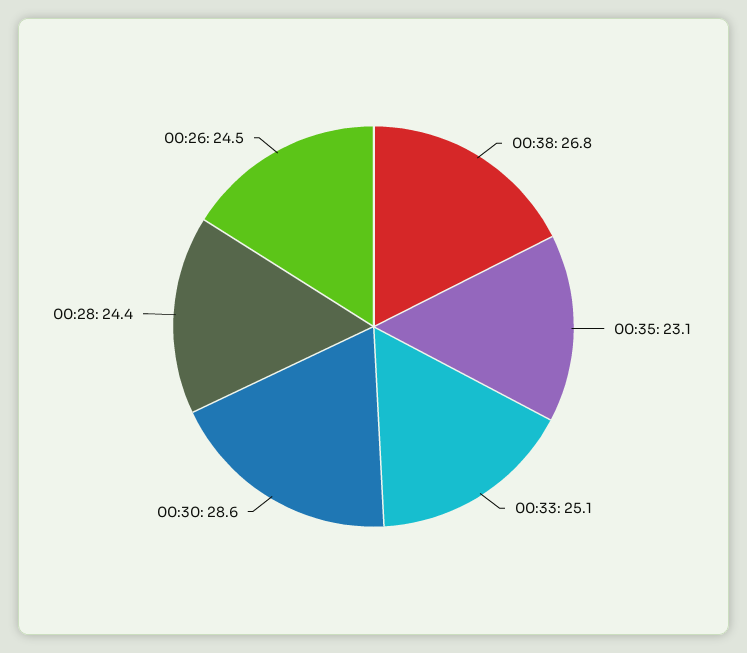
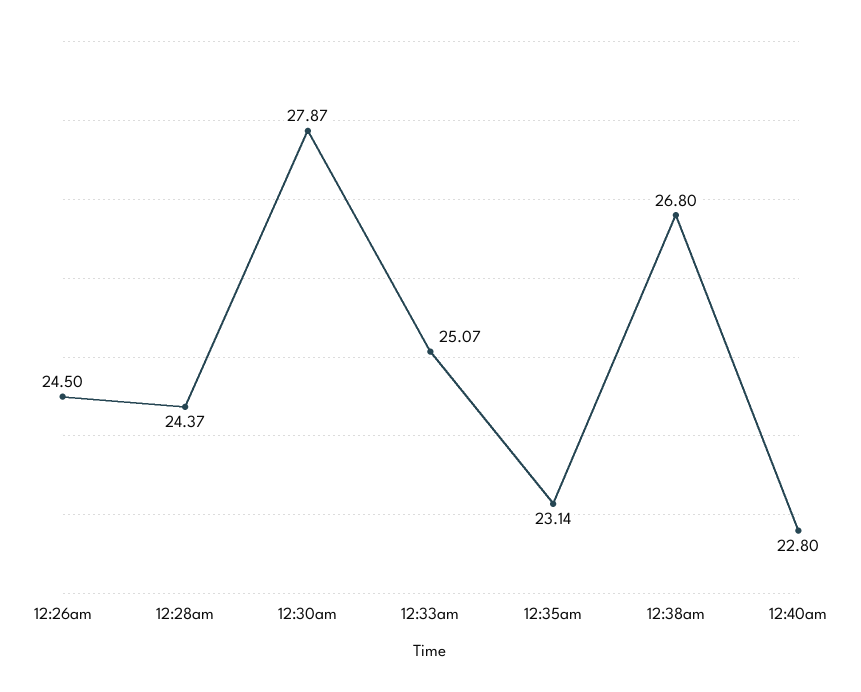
00:30: 28.6 -> 27.87
12:40am: none -> 22.8

